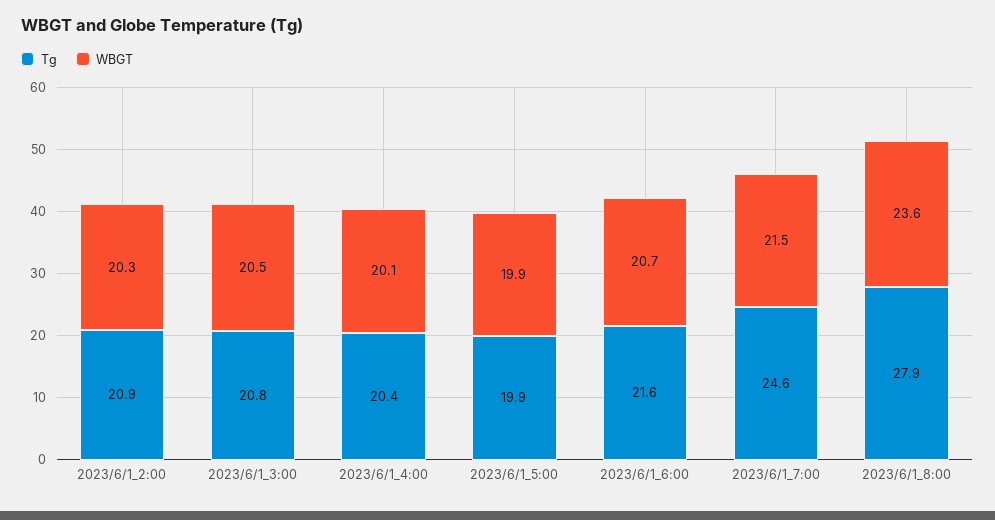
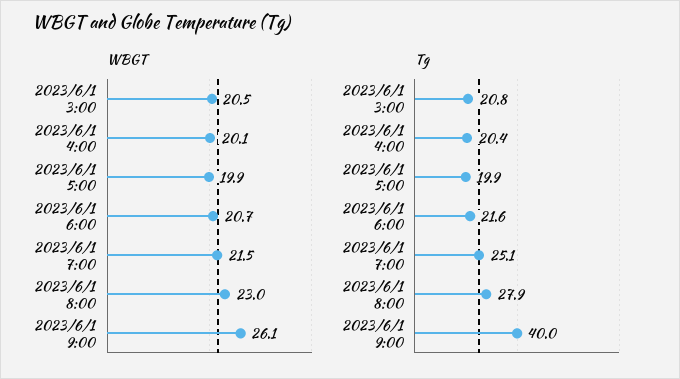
Tg, 2023/6/1_2:00: 20.9 -> none
WBGT, 2023/6/1_2:00: 20.3 -> none
Tg, 2023/6/1_7:00: 24.6 -> 25.1
WBGT, 2023/6/1_8:00: 23.6 -> 23
WBGT, 2023/6/1 9:00: none -> 26.1
Tg, 2023/6/1 9:00: none -> 40

